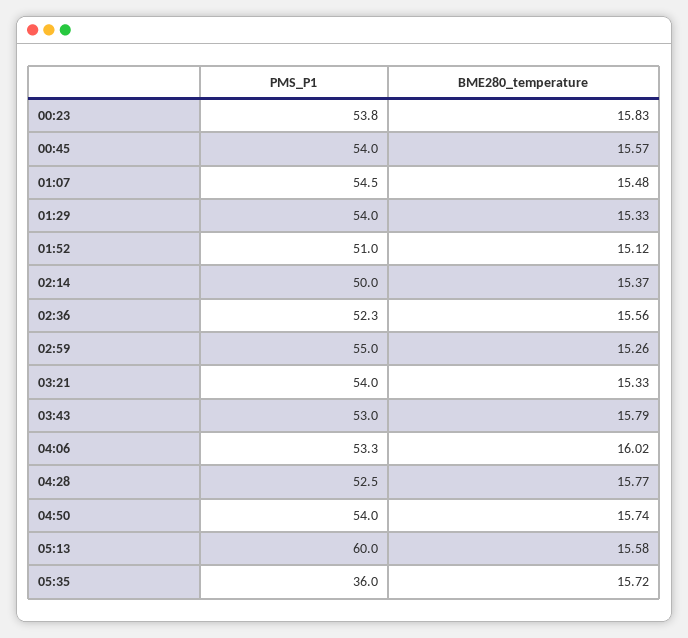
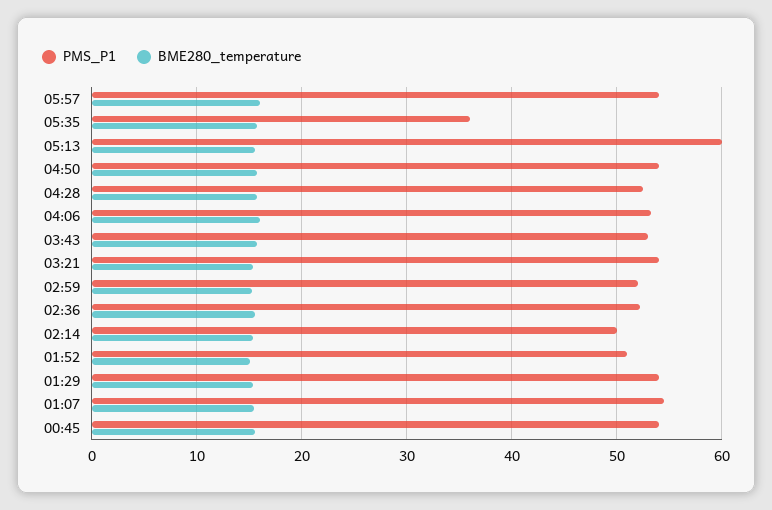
PMS_P1, 00:23: 53.8 -> none
BME280_temperature, 00:23: 15.83 -> none
PMS_P1, 02:59: 55 -> 52
PMS_P1, 05:57: none -> 54
BME280_temperature, 05:57: none -> 16

